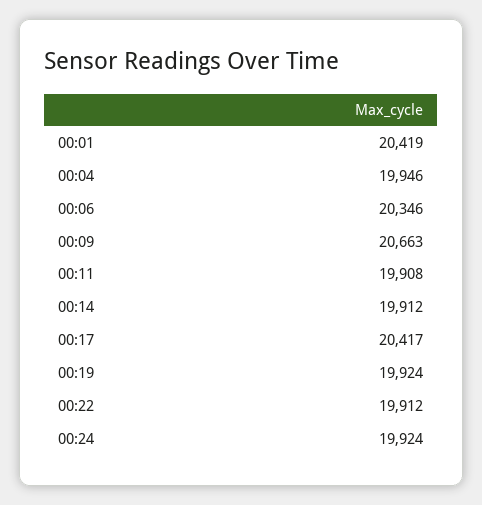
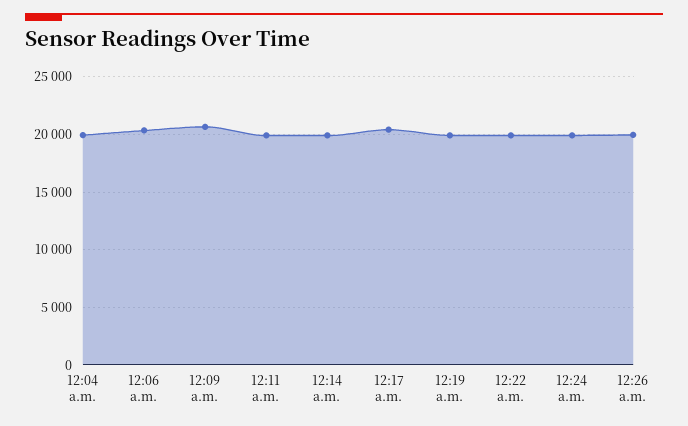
00:01: 20419 -> none
12:26 a.m.: none -> 20000

